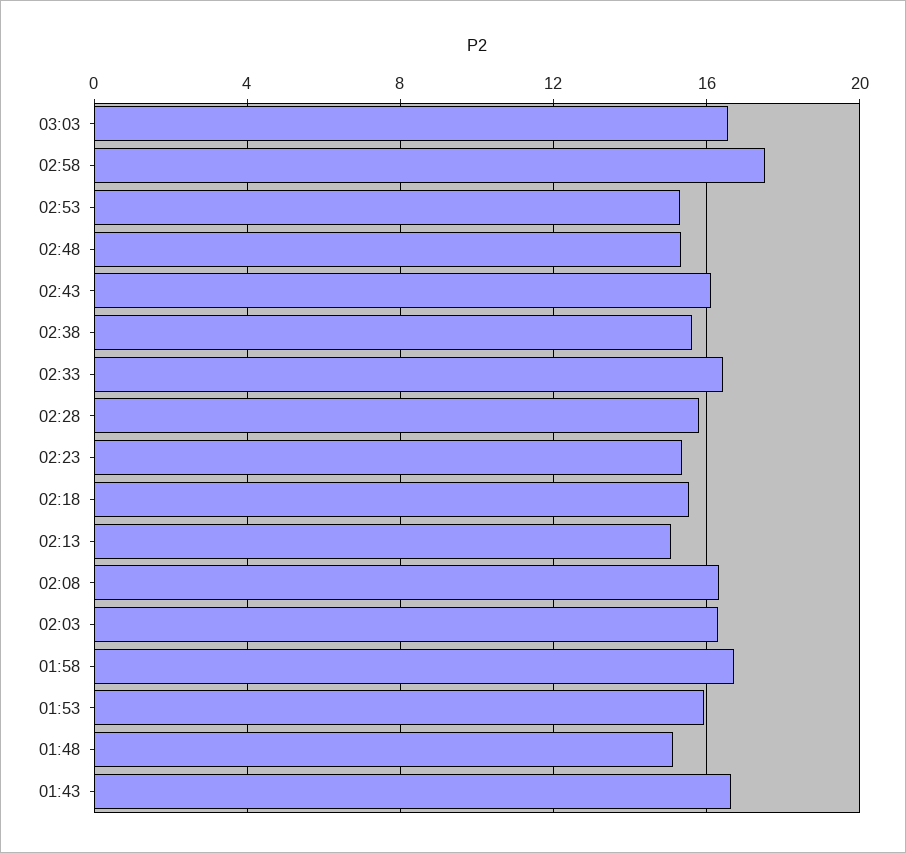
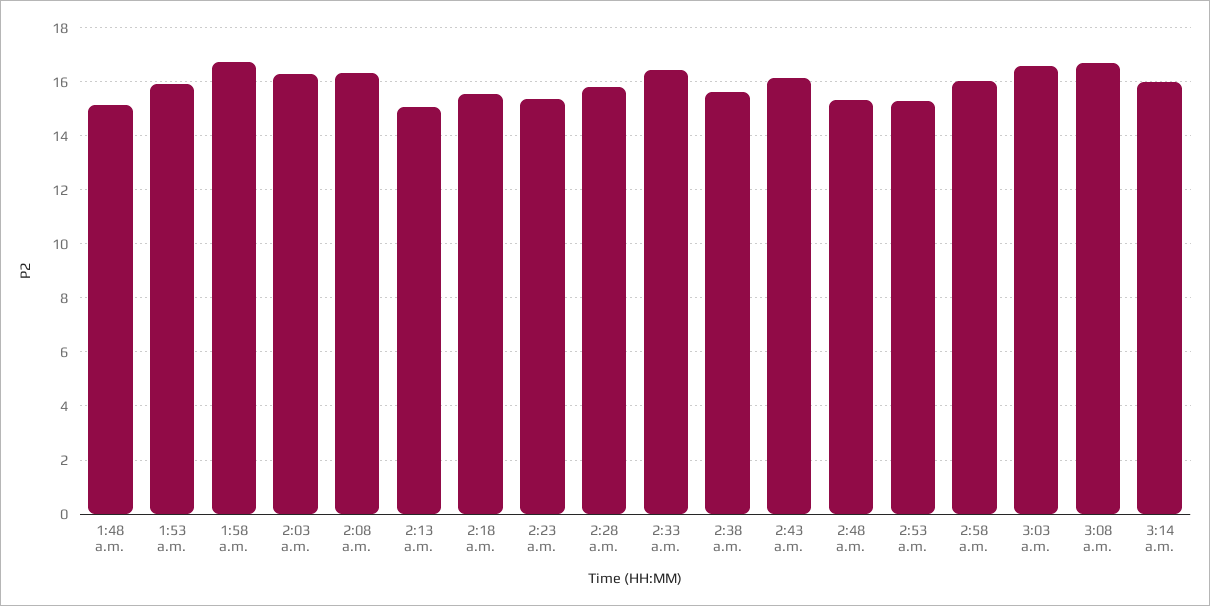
02:58: 17.5 -> 16
01:43: 16.5 -> none
3:08 a.m.: none -> 16.75
3:14 a.m.: none -> 16

